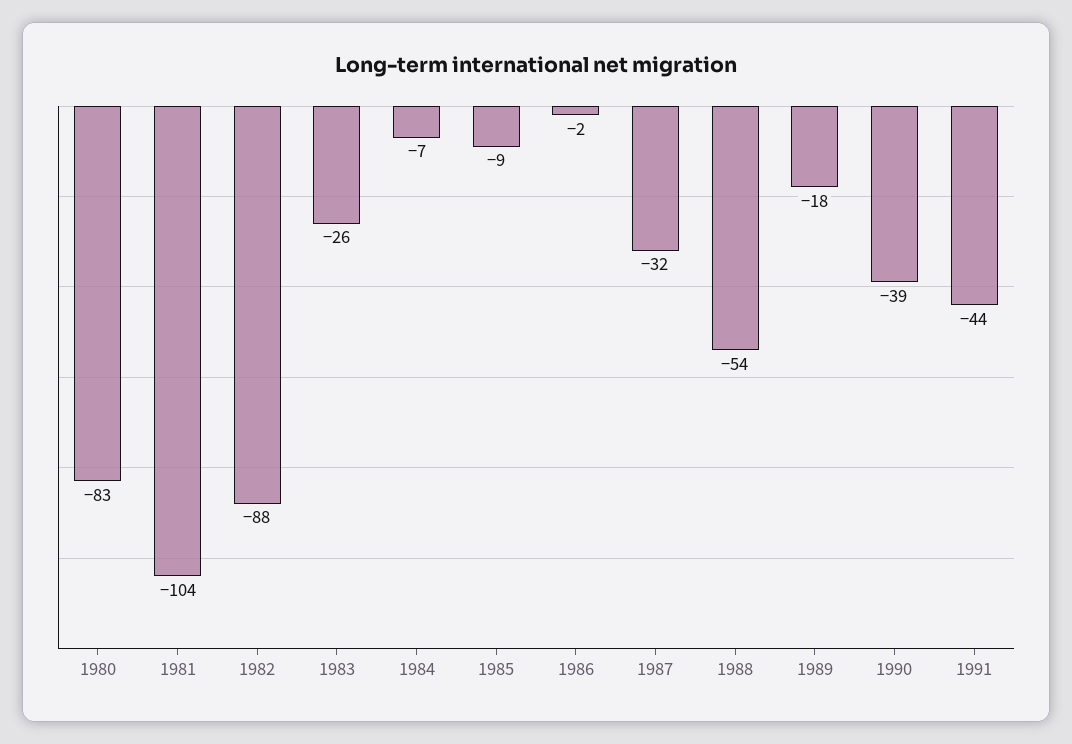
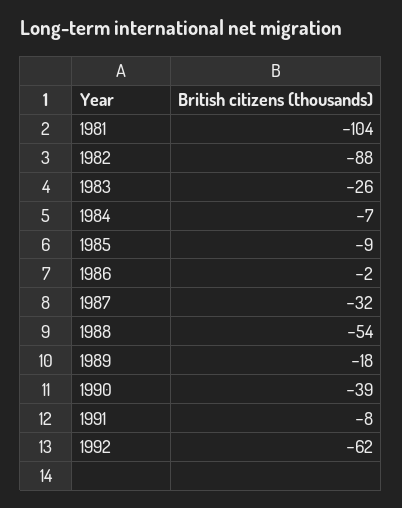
1980: -83 -> none
1991: -44 -> -8
1992: none -> -62

